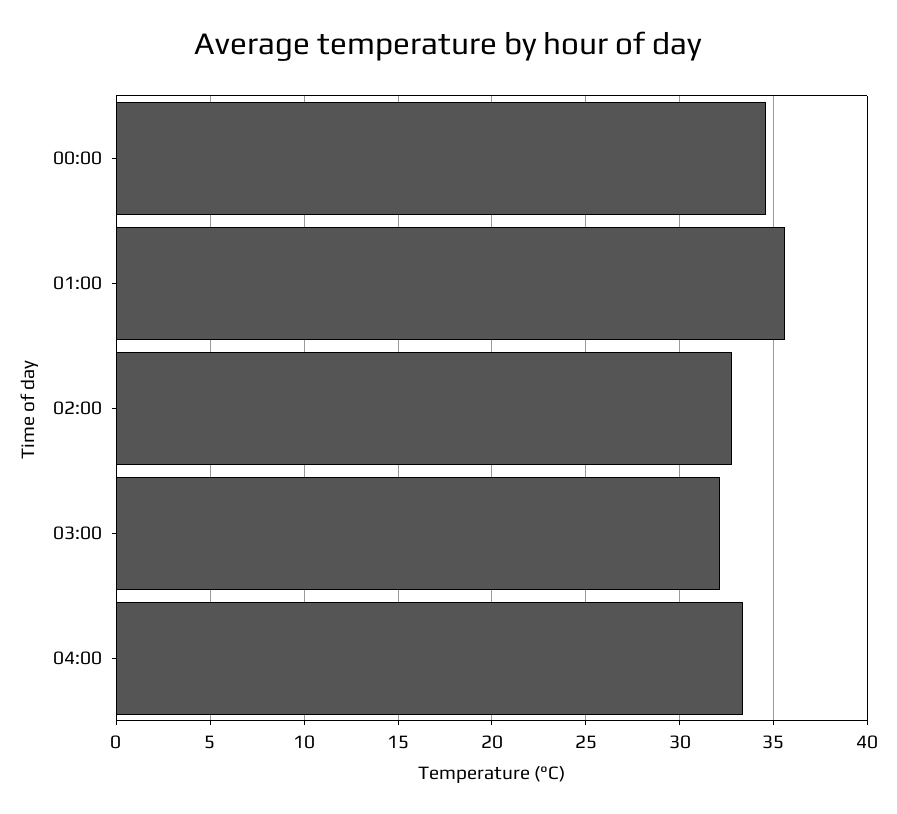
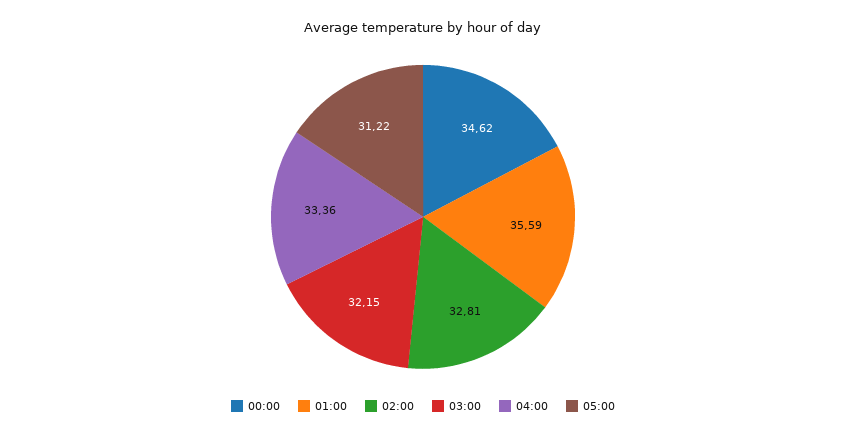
05:00: none -> 31.22

